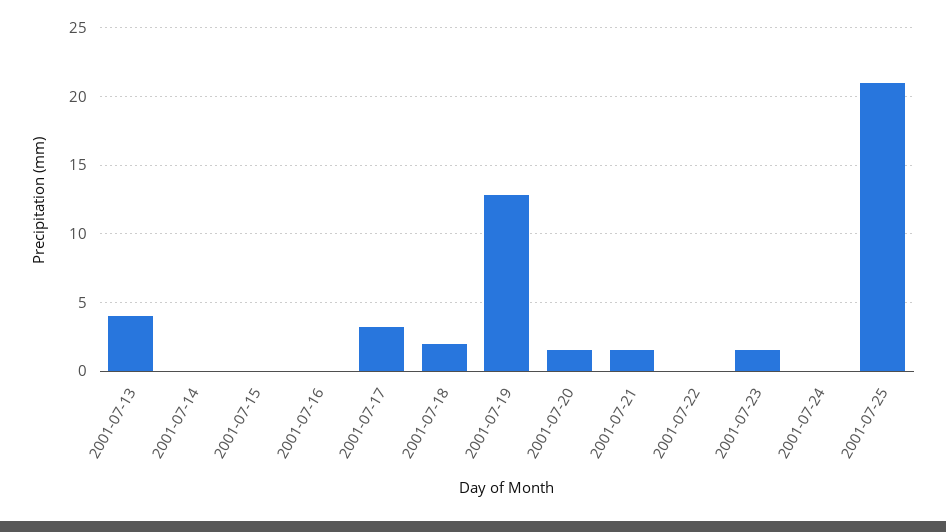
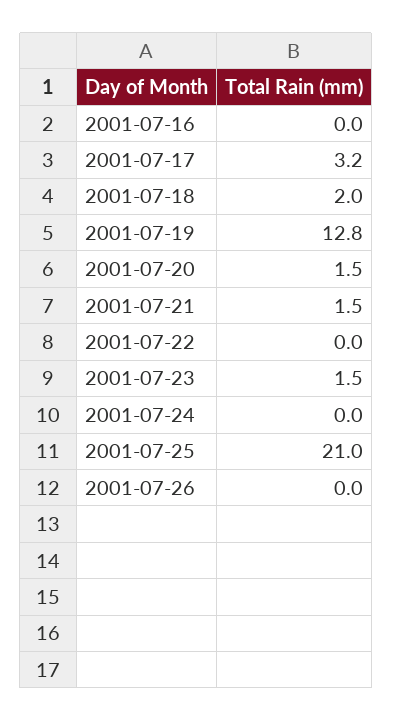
2001-07-13: 4 -> none
2001-07-14: 0 -> none
2001-07-15: 0 -> none
2001-07-26: none -> 0

